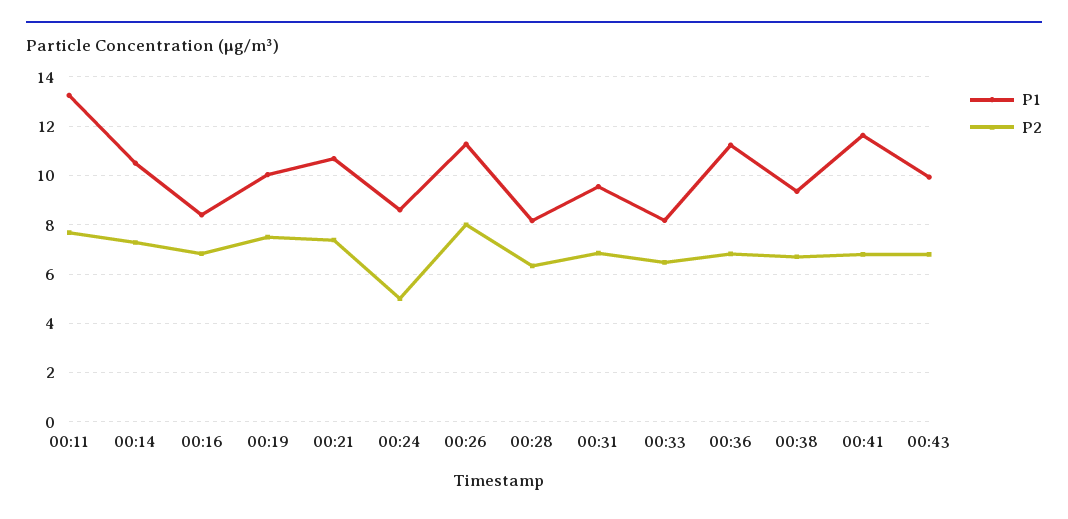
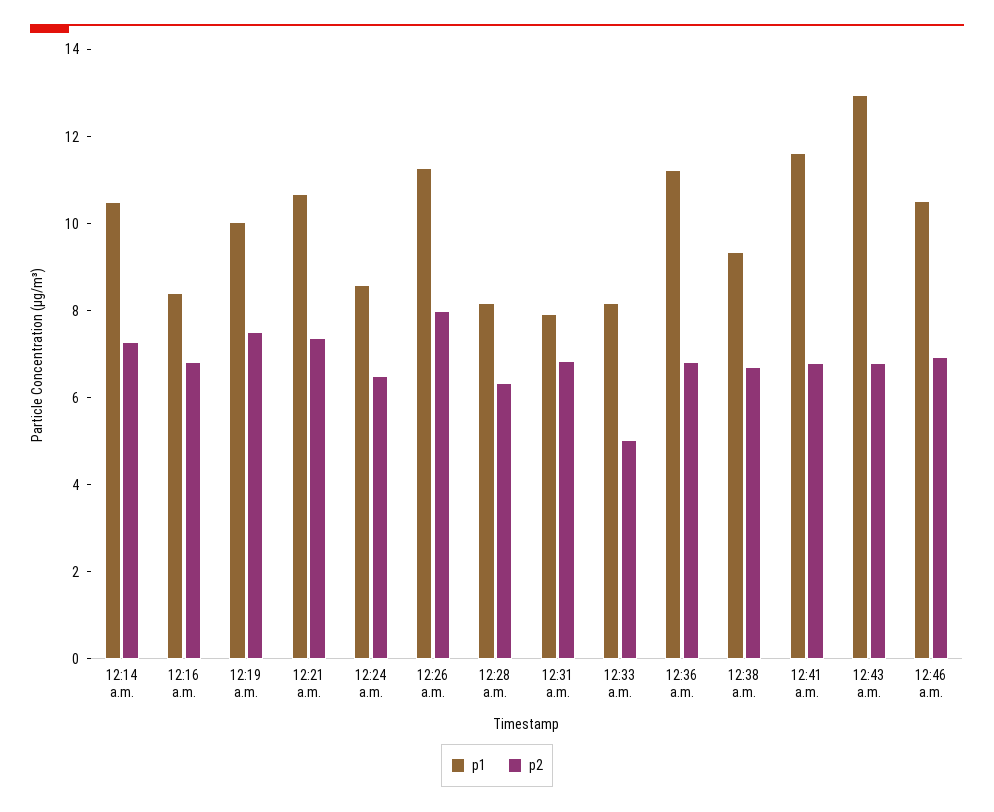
P1, 00:11: 13.25 -> none
P2, 00:11: 7.75 -> none
P2, 00:24: 5 -> 6.5
P1, 00:31: 9.5 -> 8
P2, 00:33: 6.5 -> 5
P1, 00:43: 10 -> 13
P1, 12:46 a.m.: none -> 10.5
P2, 12:46 a.m.: none -> 7

